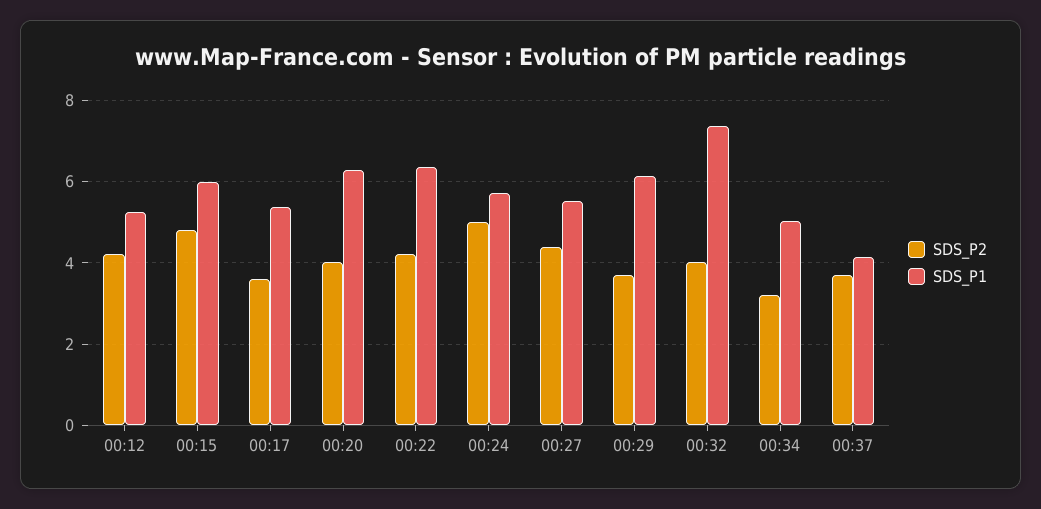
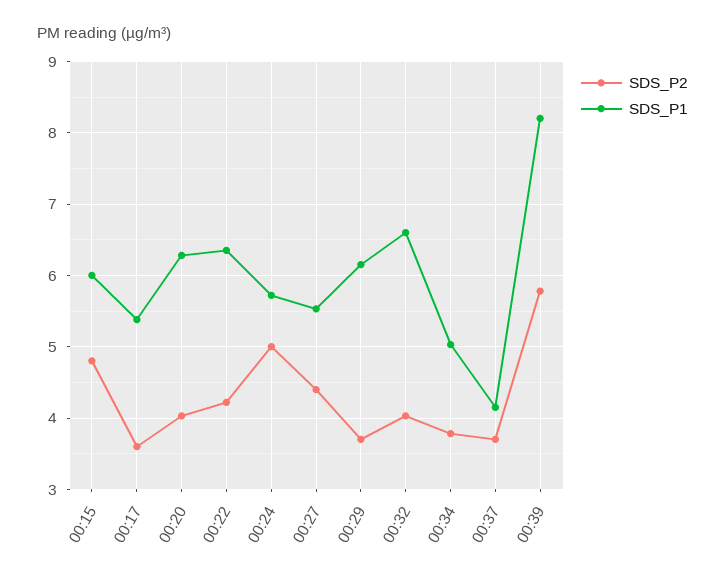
SDS_P2, 00:12: 4.2 -> none
SDS_P1, 00:12: 5.2 -> none
SDS_P1, 00:32: 7.4 -> 6.6
SDS_P2, 00:34: 3.2 -> 3.8
SDS_P2, 00:39: none -> 5.8
SDS_P1, 00:39: none -> 8.2

